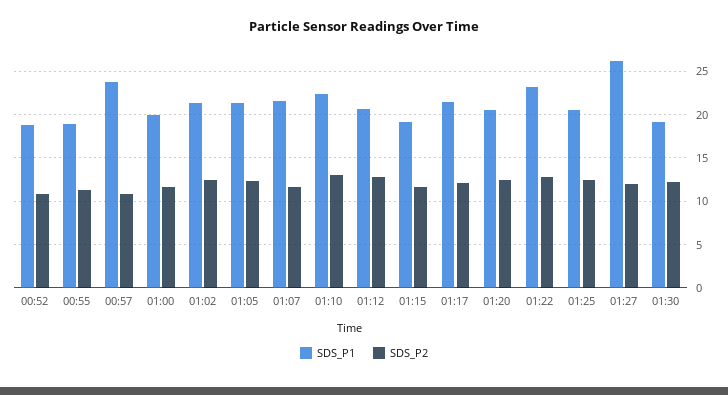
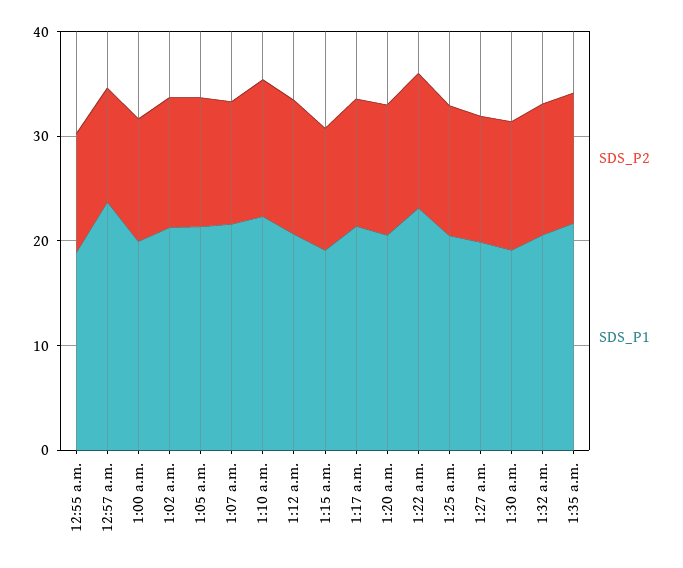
SDS_P1, 00:52: 19 -> none
SDS_P2, 00:52: 11 -> none
SDS_P1, 01:27: 26 -> 20
SDS_P2, 1:32 a.m.: none -> 12
SDS_P1, 1:32 a.m.: none -> 20
SDS_P2, 1:35 a.m.: none -> 12
SDS_P1, 1:35 a.m.: none -> 22

